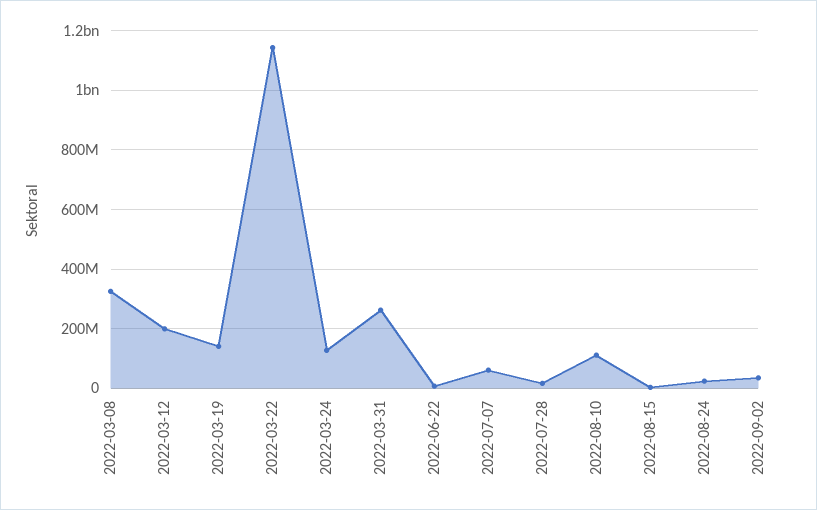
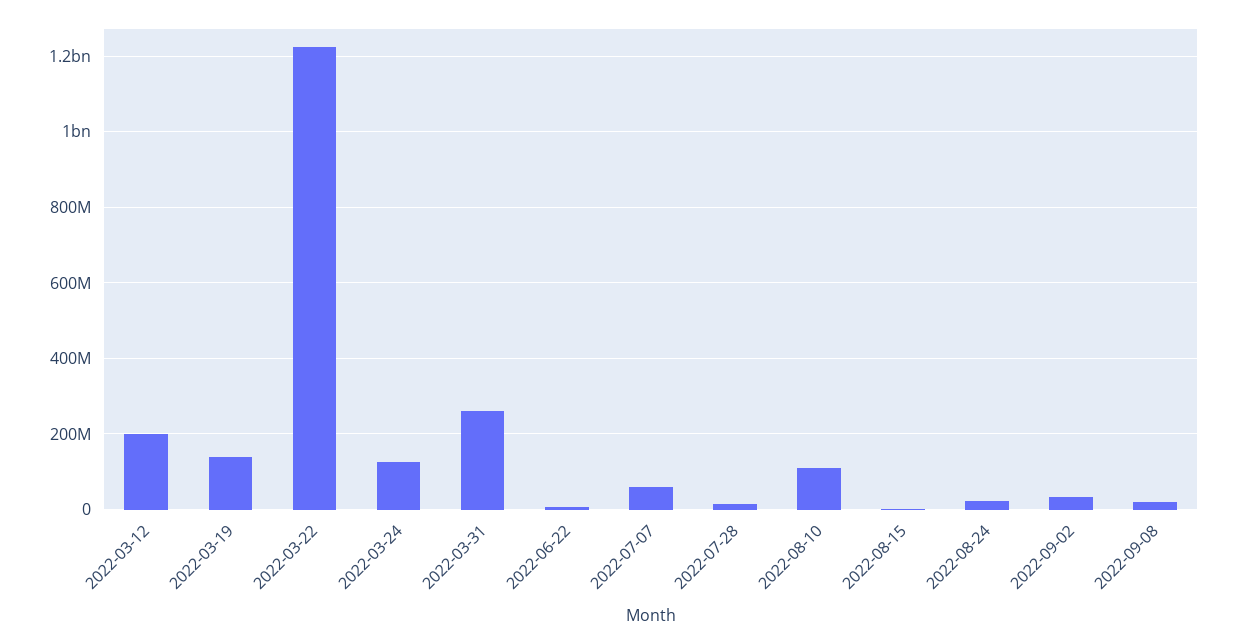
2022-03-08: 325000000 -> none
2022-03-22: 1150000000 -> 1220000000
2022-09-08: none -> 20000000

